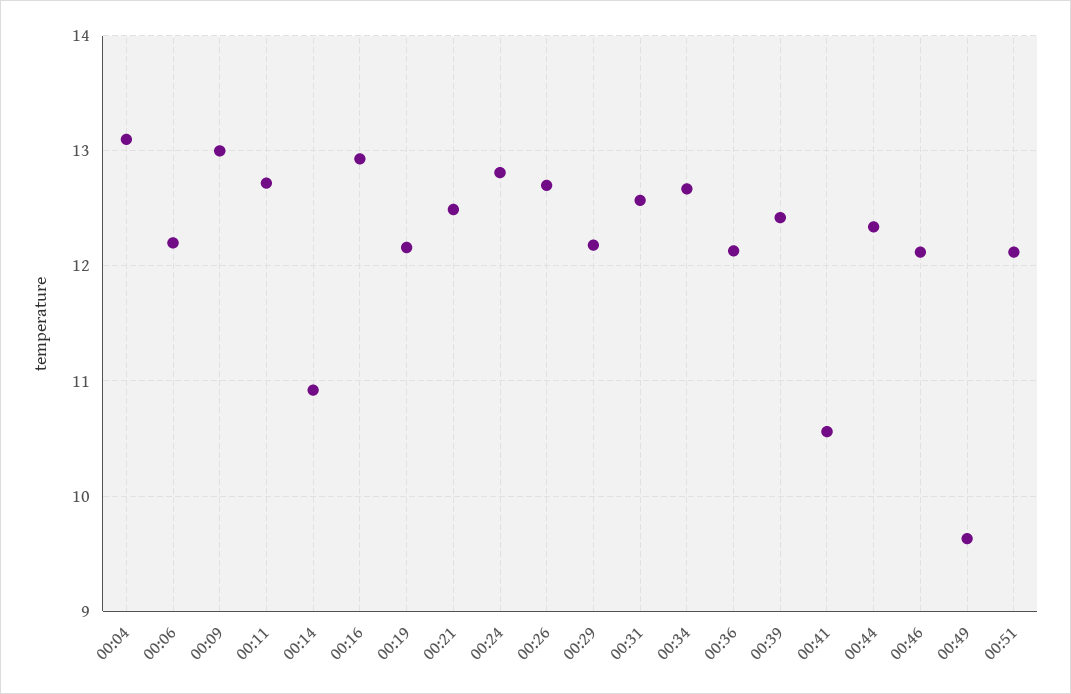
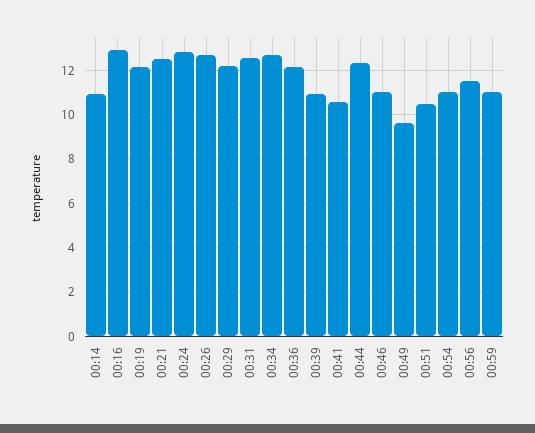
00:04: 13.1 -> none
00:06: 12.2 -> none
00:09: 13 -> none
00:11: 12.7 -> none
00:39: 12.4 -> 11
00:46: 12.1 -> 11
00:51: 12.1 -> 10.5
00:54: none -> 11
00:56: none -> 11.5
00:59: none -> 11

